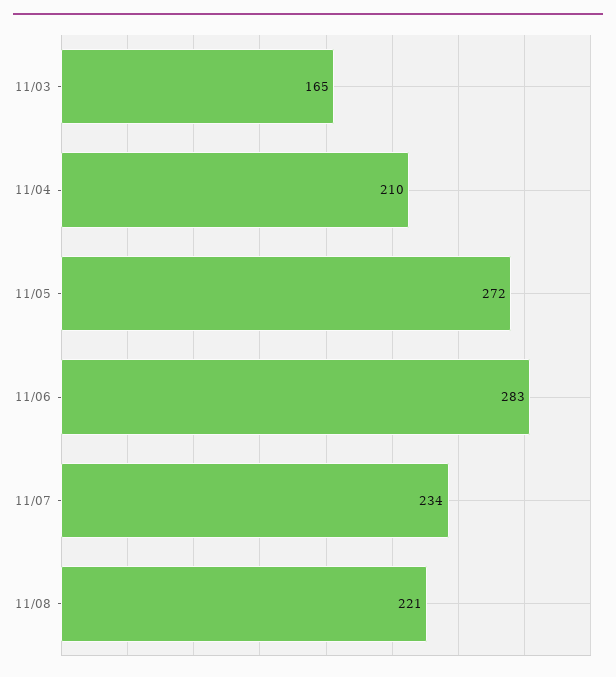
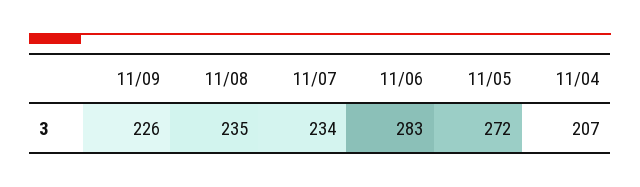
11/03: 165 -> none
11/04: 210 -> 207
11/08: 221 -> 235
11/09: none -> 226

